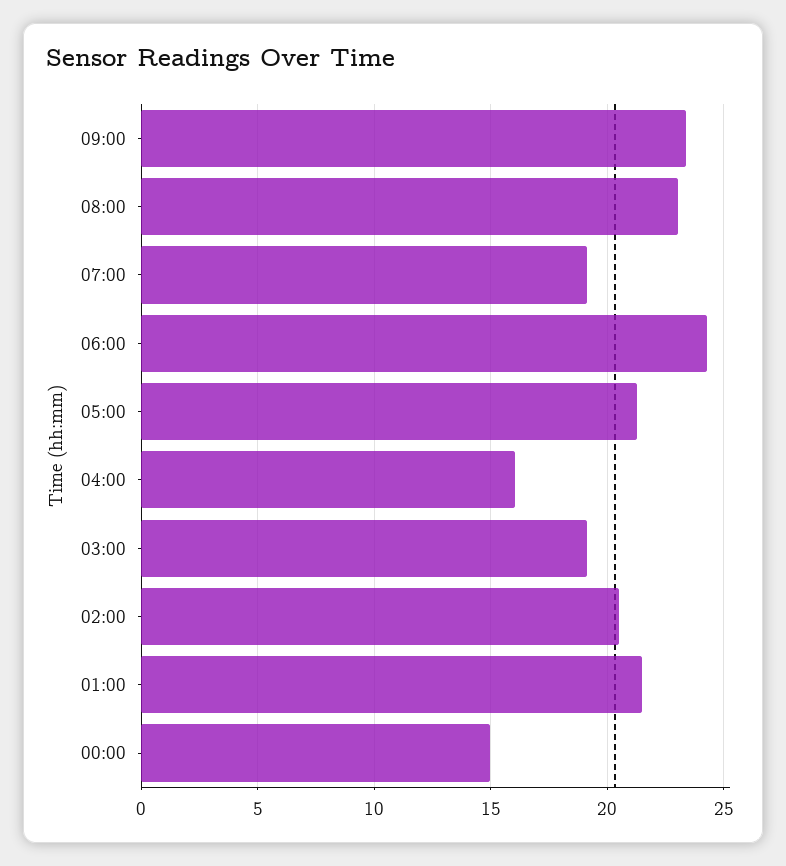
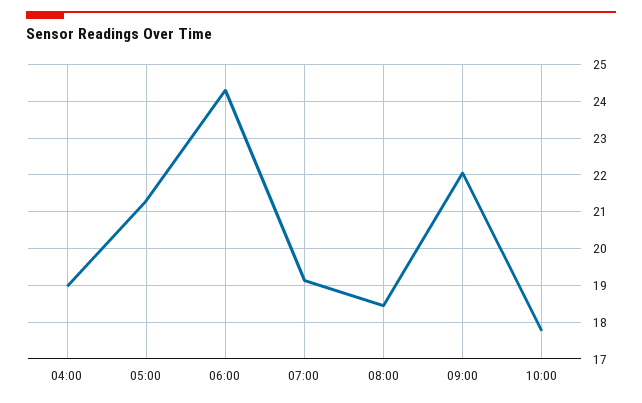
09:00: 23.5 -> 22
08:00: 23 -> 18.4
04:00: 16 -> 19
03:00: 19 -> none
02:00: 20.5 -> none
01:00: 21.5 -> none
00:00: 15 -> none
10:00: none -> 17.8

